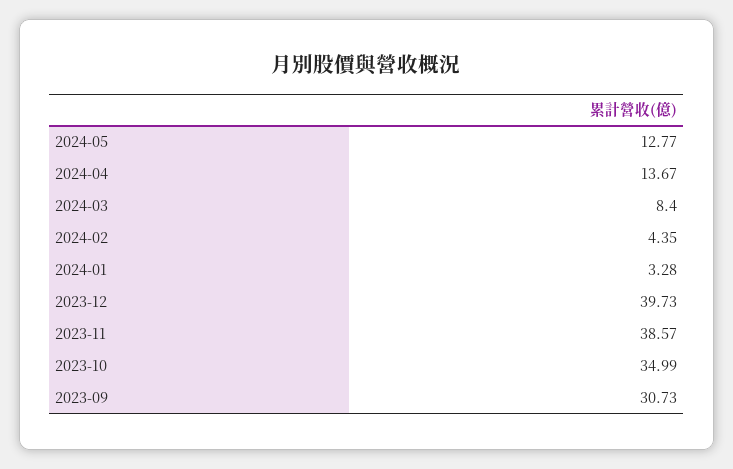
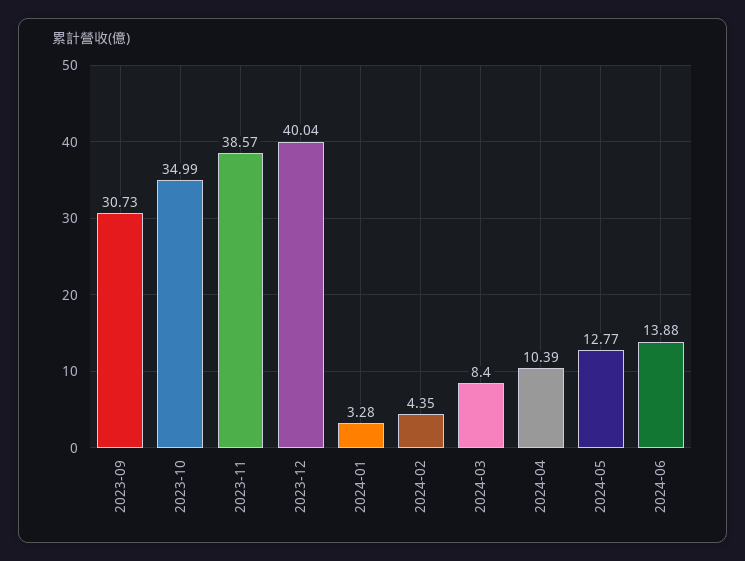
2024-04: 13.67 -> 10.39
2023-12: 39.73 -> 40.04
2024-06: none -> 13.88

